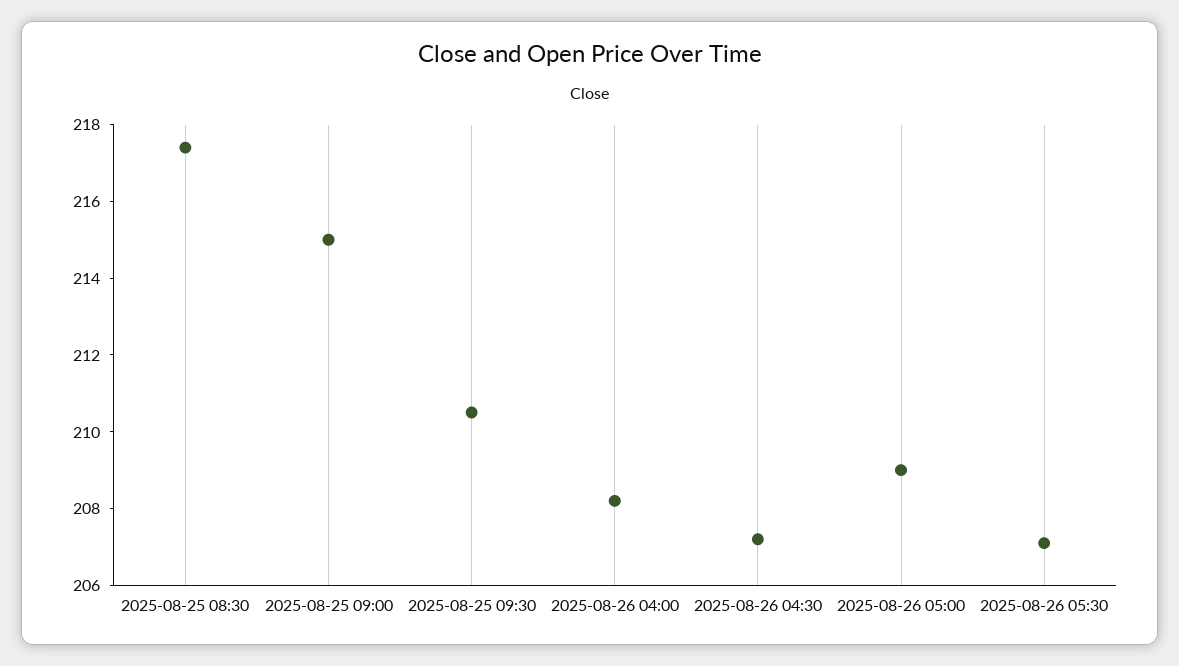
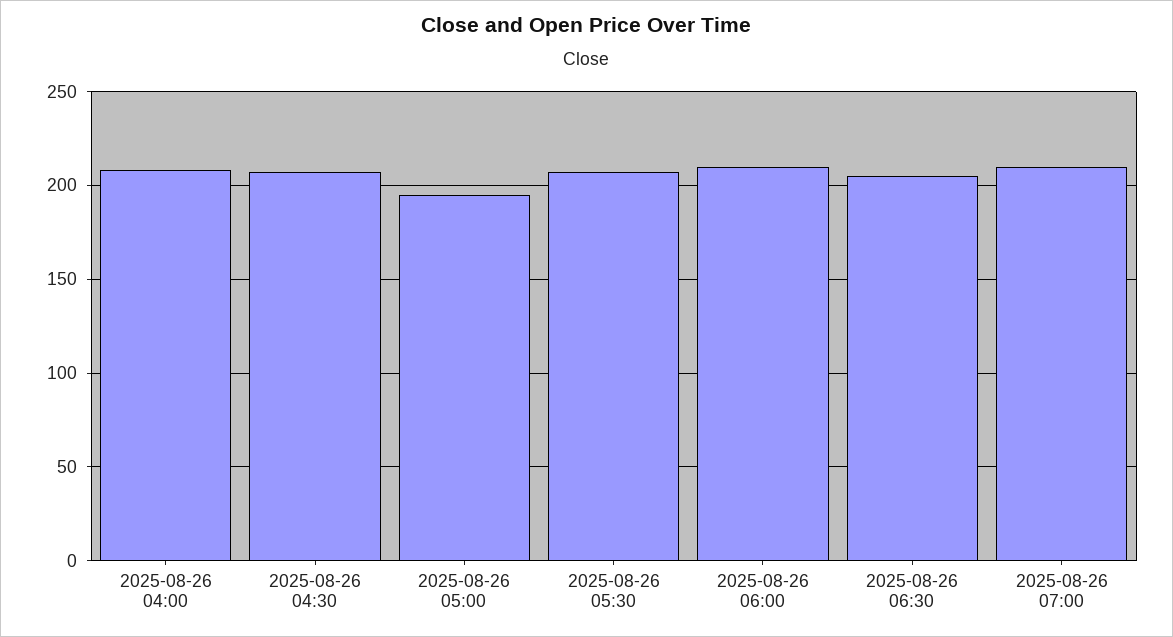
2025-08-25 08:30: 217.5 -> none
2025-08-25 09:00: 215 -> none
2025-08-25 09:30: 210.5 -> none
2025-08-26 05:00: 209 -> 195
2025-08-26 06:00: none -> 210
2025-08-26 06:30: none -> 205
2025-08-26 07:00: none -> 210

